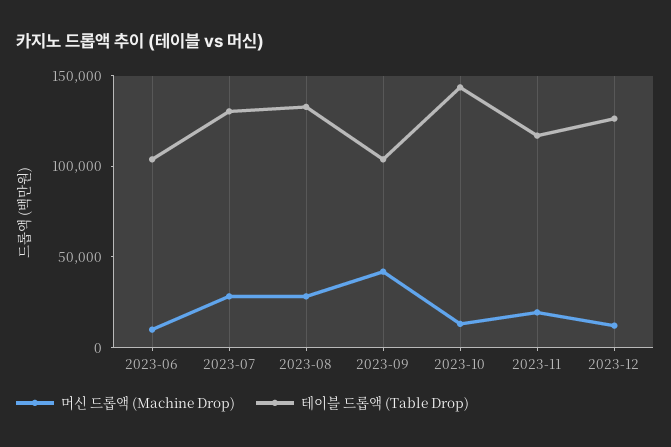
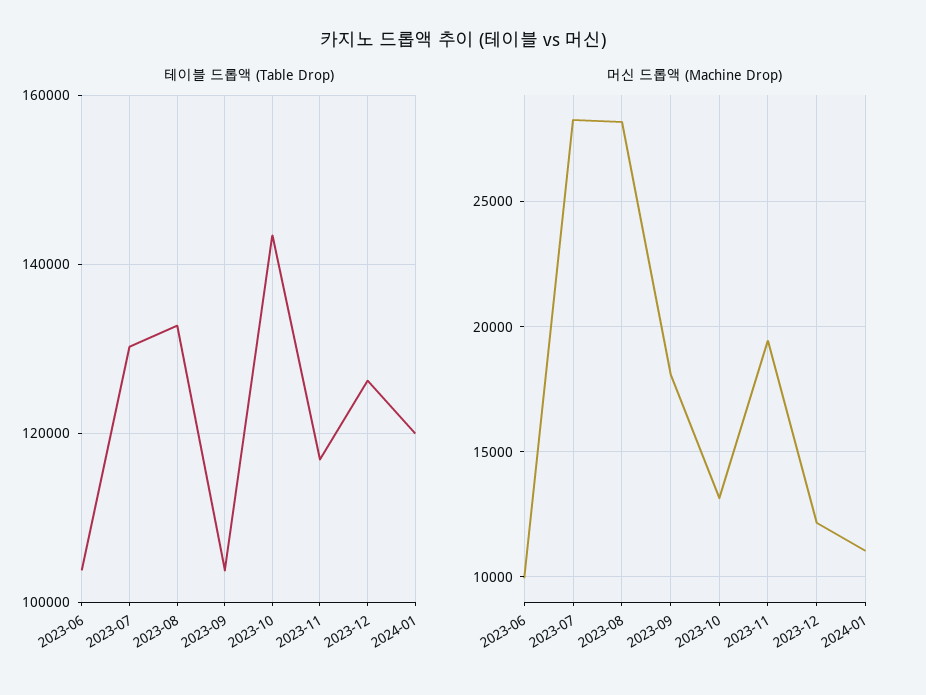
머신 드롭액 (Machine Drop), 2023-09: 40000 -> 18000
테이블 드롭액 (Table Drop), 2024-01: none -> 120000
머신 드롭액 (Machine Drop), 2024-01: none -> 11000

